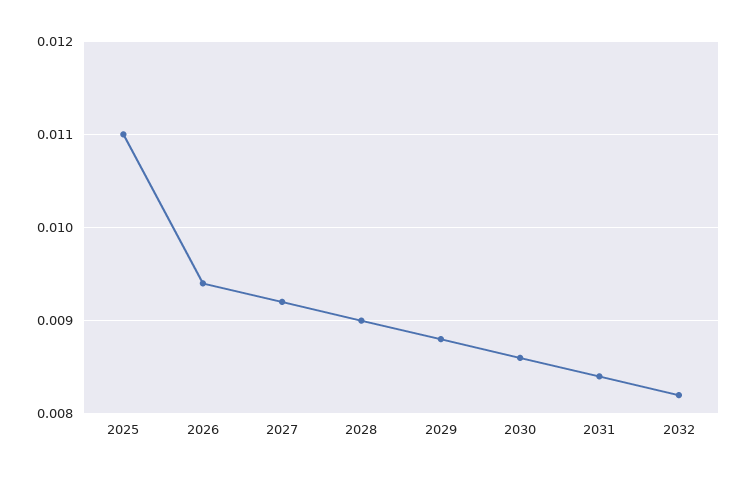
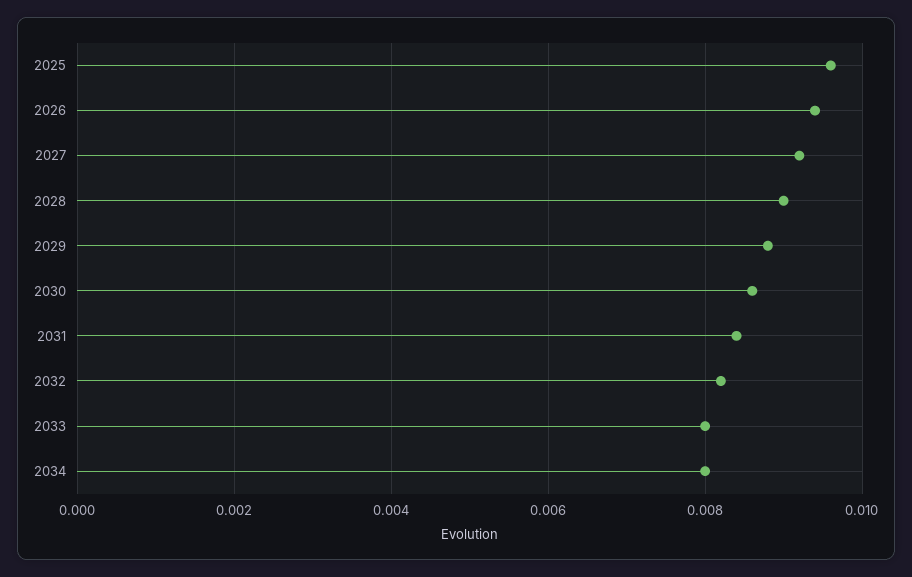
2025: 0.011 -> 0.0095
2033: none -> 0.008
2034: none -> 0.008

